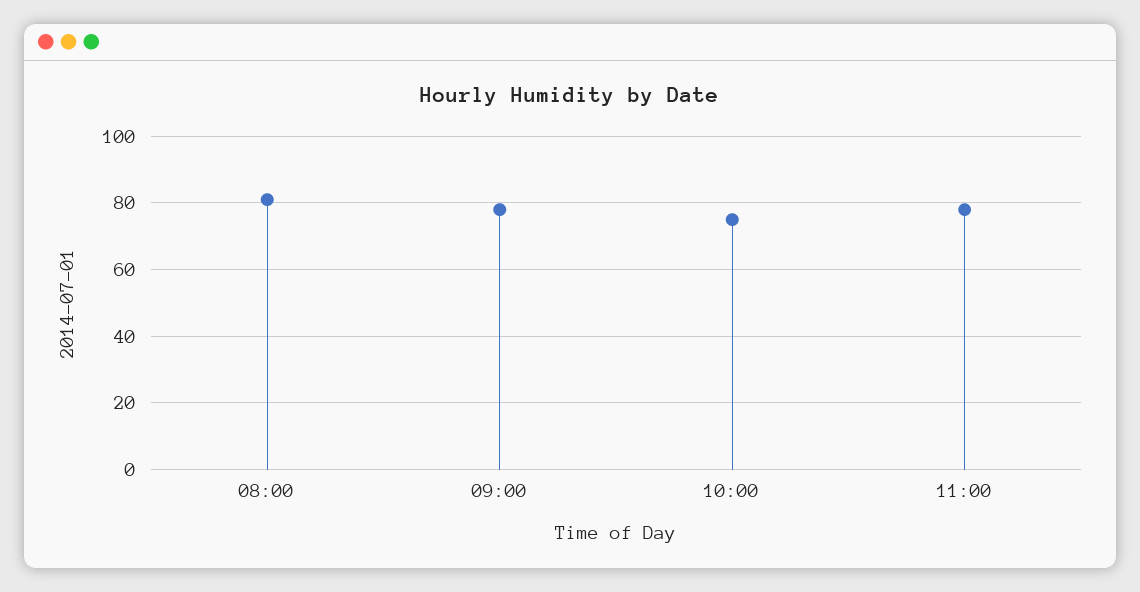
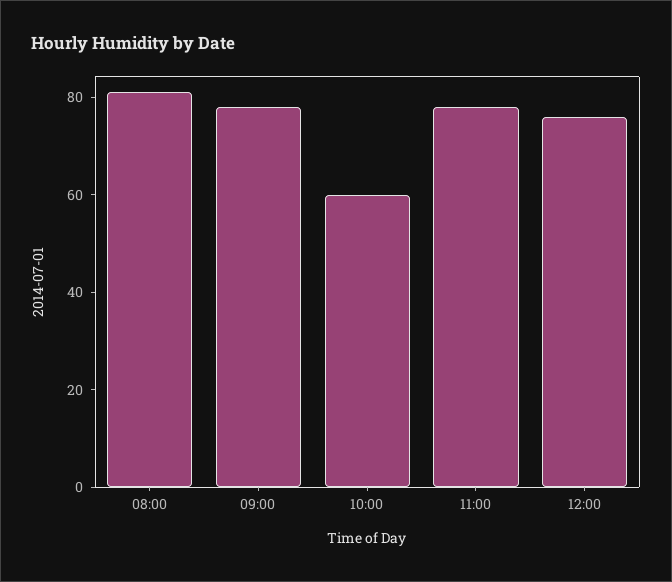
10:00: 75 -> 60
12:00: none -> 75

